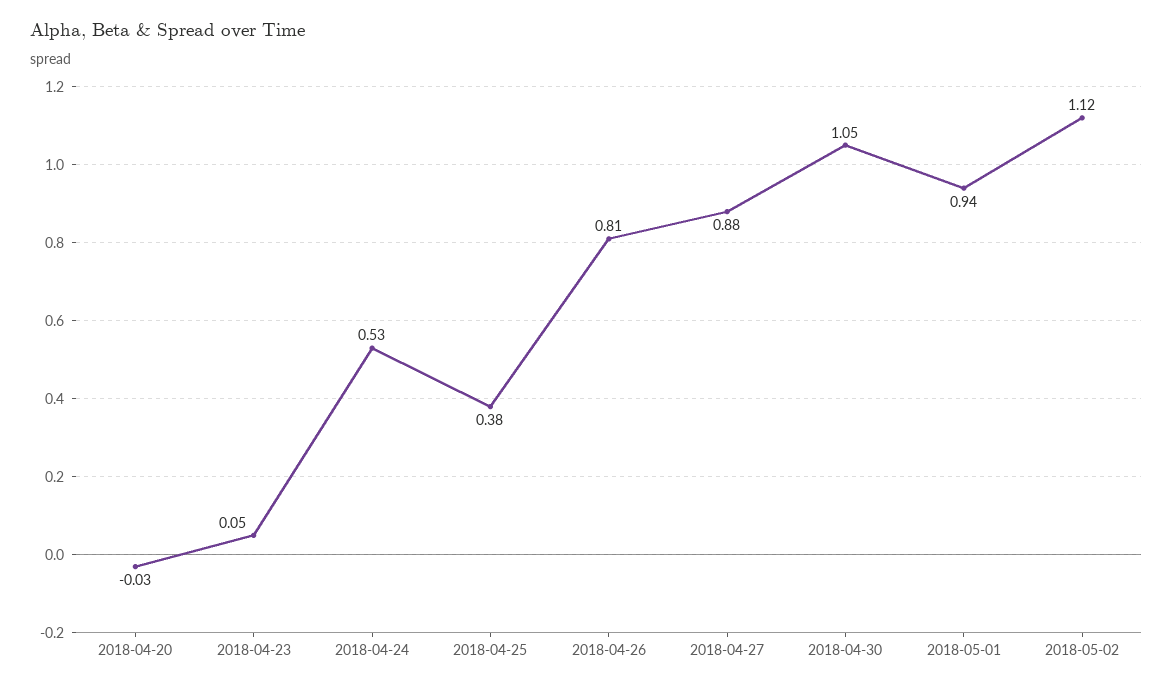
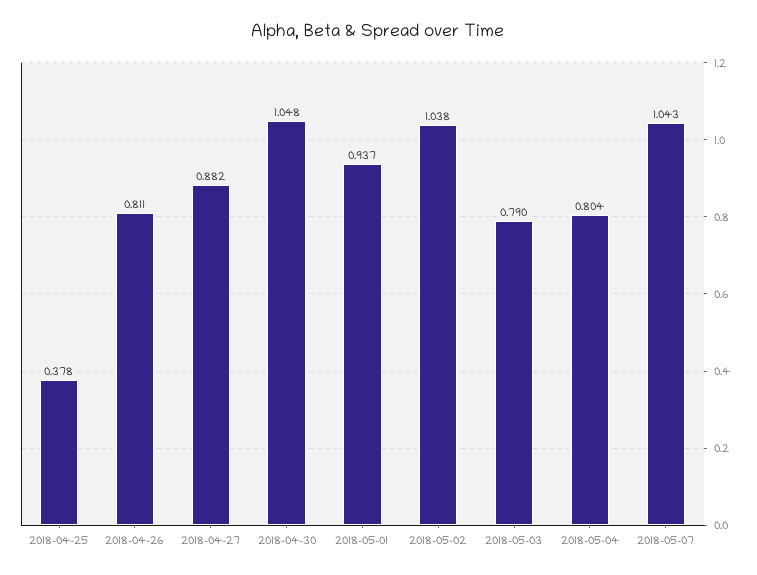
2018-04-20: -0.03 -> none
2018-04-23: 0.05 -> none
2018-04-24: 0.53 -> none
2018-05-02: 1.12 -> 1.038
2018-05-03: none -> 0.79
2018-05-04: none -> 0.804
2018-05-07: none -> 1.043

